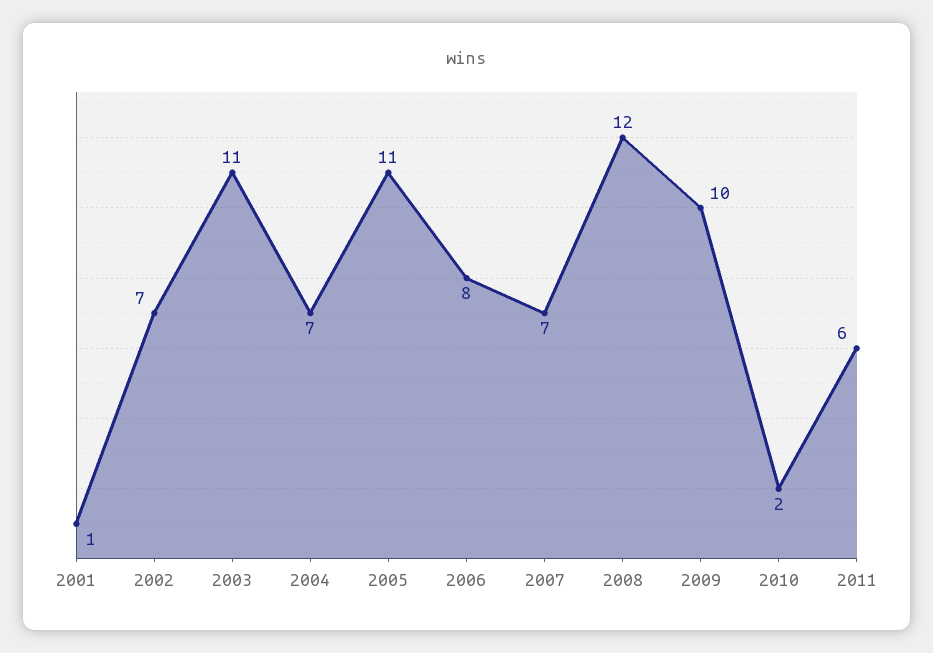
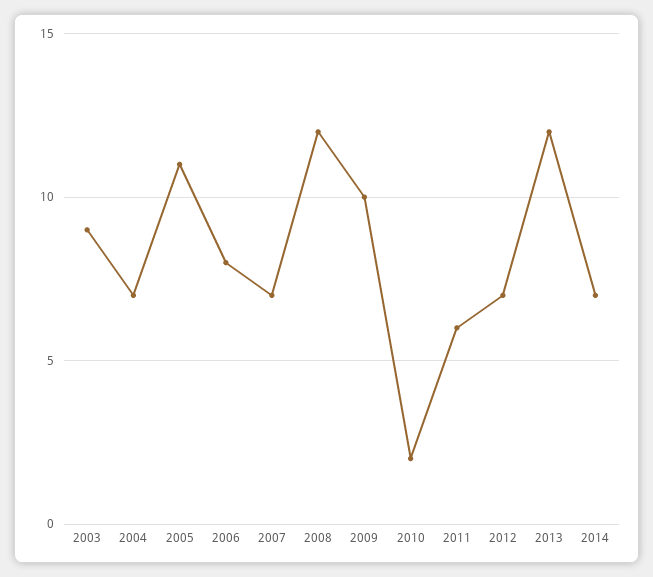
2001: 1 -> none
2002: 7 -> none
2003: 11 -> 9
2012: none -> 7
2013: none -> 12
2014: none -> 7

